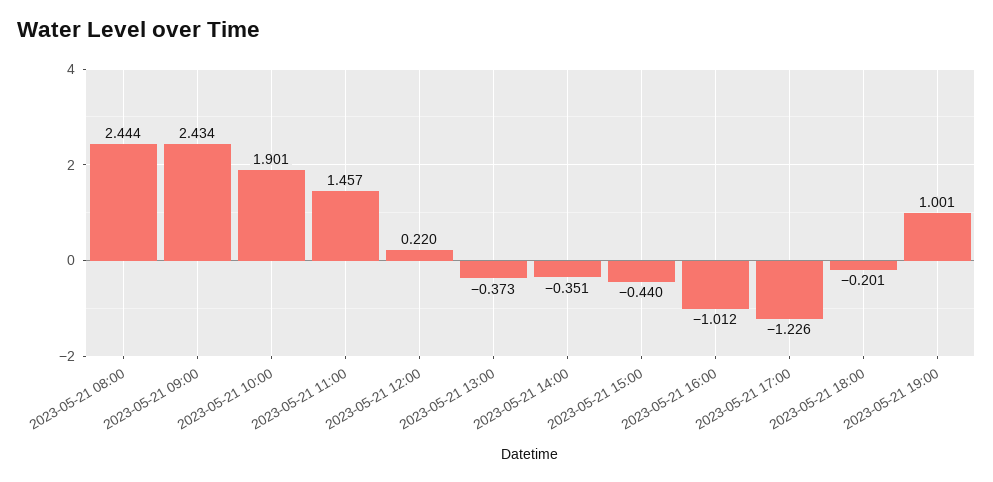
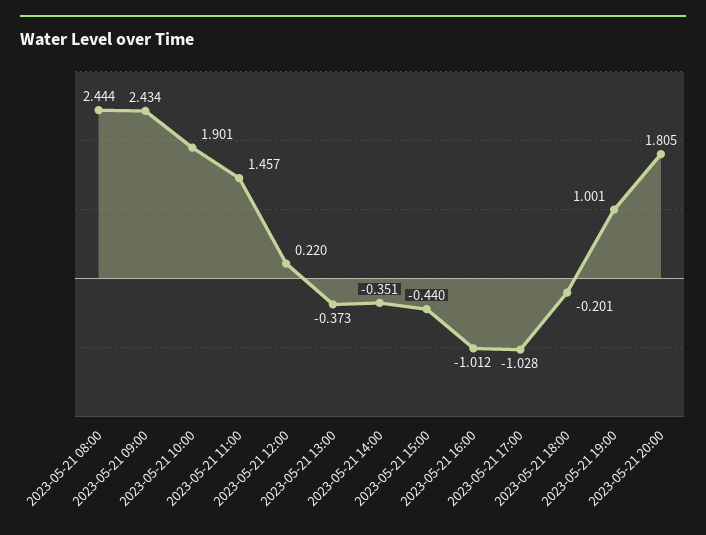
2023-05-21 17:00: -1.226 -> -1.028
2023-05-21 20:00: none -> 1.805

